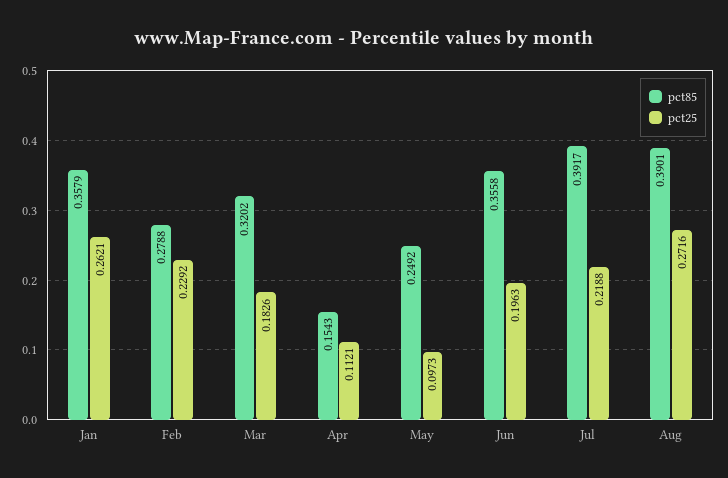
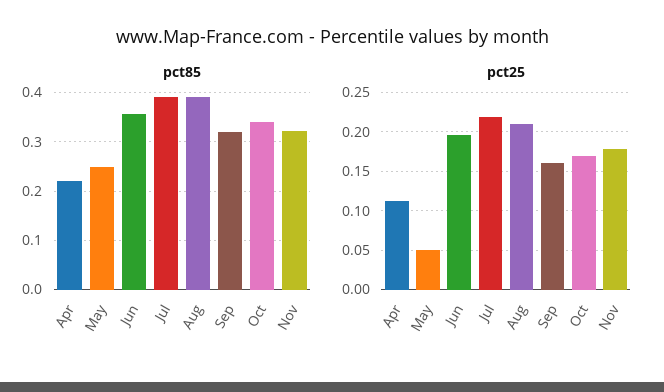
pct85, Jan: 0.3579 -> none
pct25, Jan: 0.2621 -> none
pct85, Feb: 0.2788 -> none
pct25, Feb: 0.2292 -> none
pct85, Mar: 0.3202 -> none
pct25, Mar: 0.1826 -> none
pct85, Apr: 0.1543 -> 0.22
pct25, May: 0.0973 -> 0.05
pct25, Aug: 0.2716 -> 0.21
pct85, Sep: none -> 0.32
pct85, Oct: none -> 0.34
pct85, Nov: none -> 0.32
pct25, Sep: none -> 0.16
pct25, Oct: none -> 0.17
pct25, Nov: none -> 0.18

